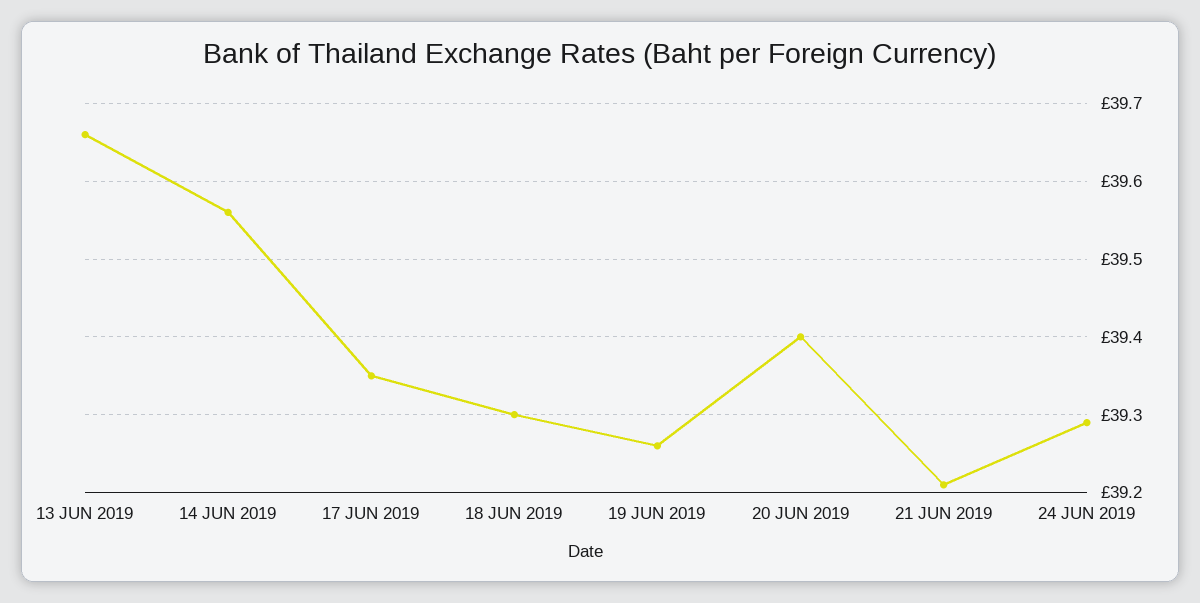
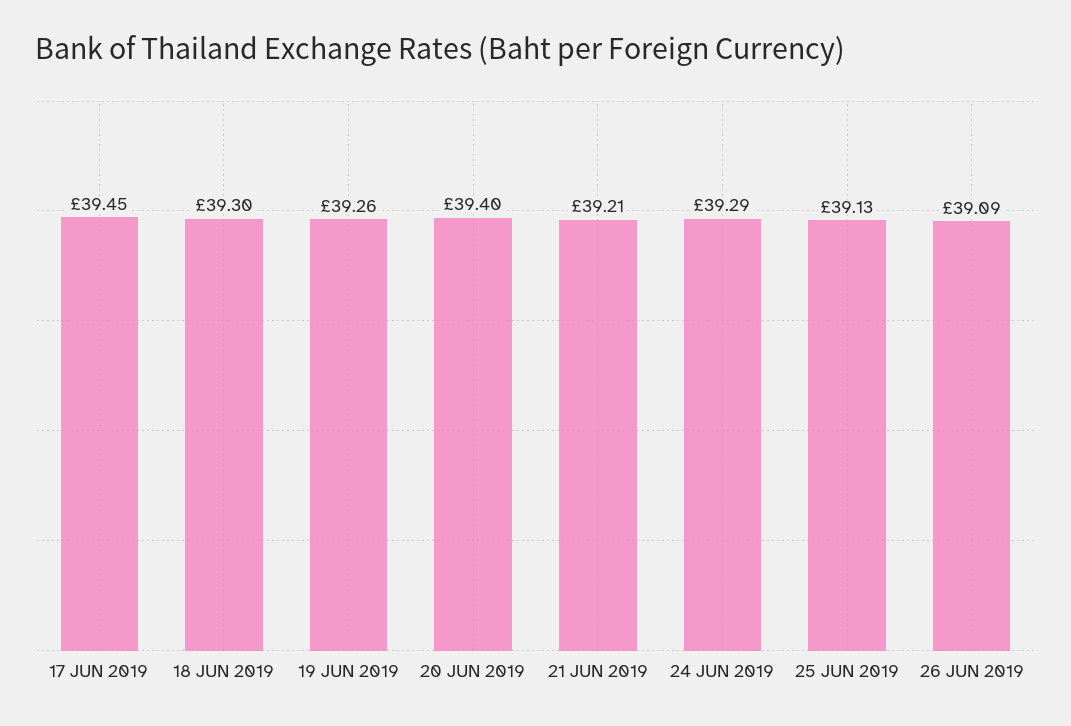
13 JUN 2019: 39.66 -> none
14 JUN 2019: 39.56 -> none
17 JUN 2019: 39.35 -> 39.45
25 JUN 2019: none -> 39.13
26 JUN 2019: none -> 39.09

